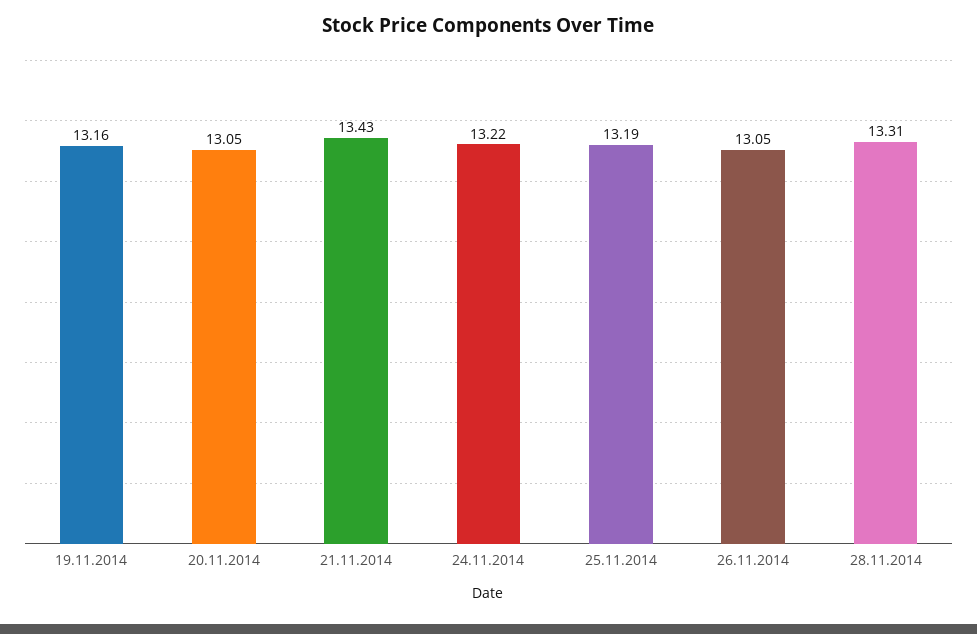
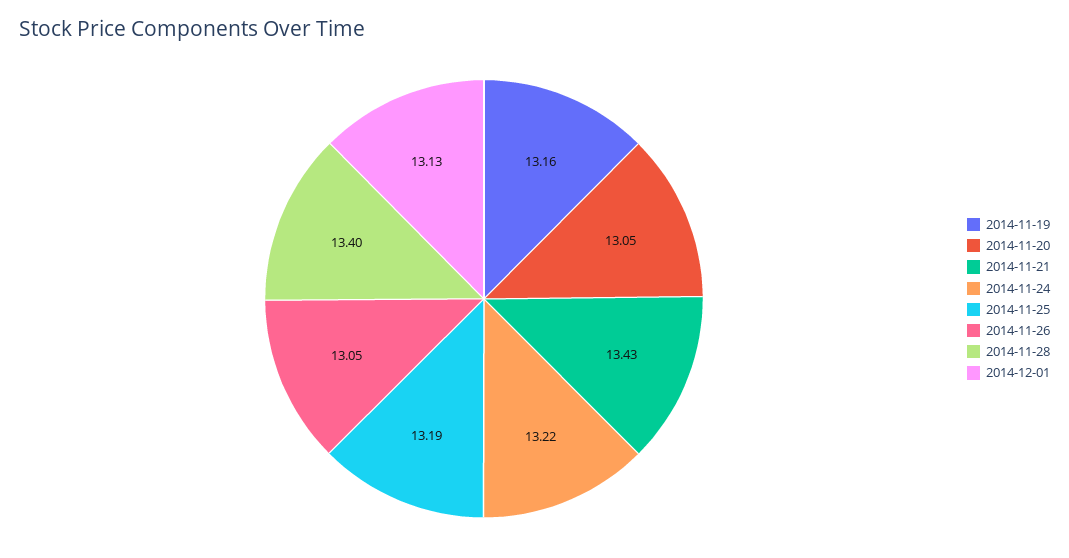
28.11.2014: 13.31 -> 13.4
2014-12-01: none -> 13.13

